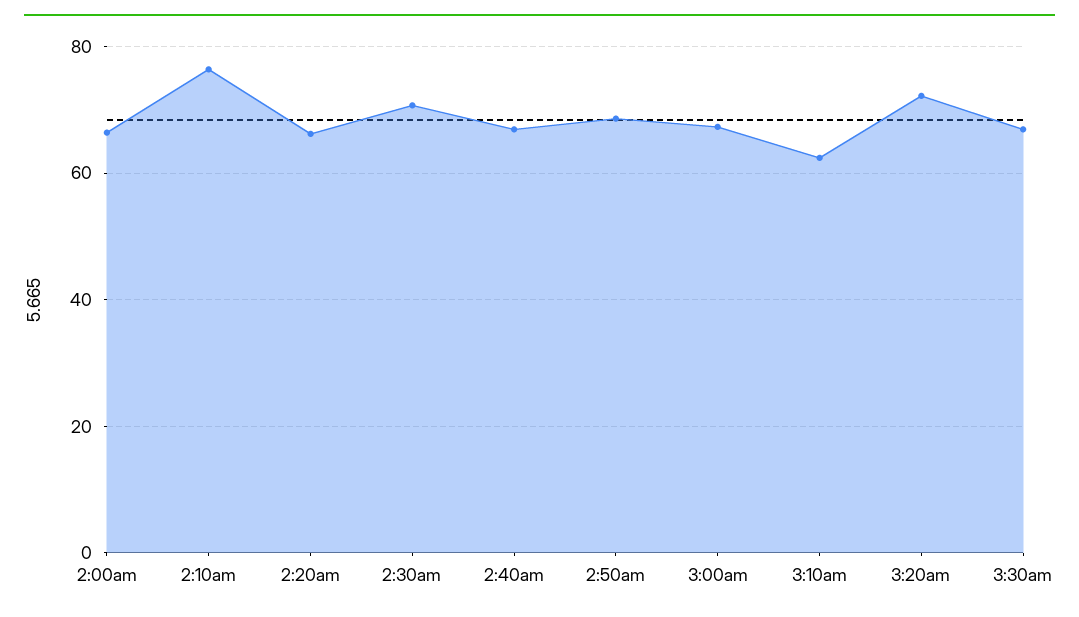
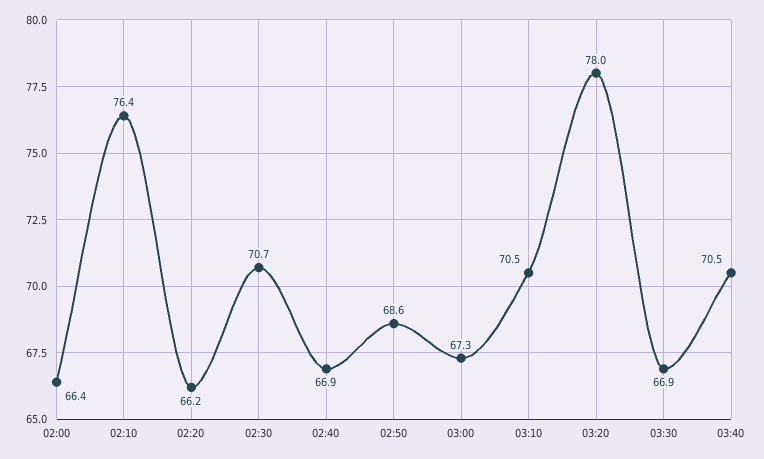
3:10am: 62 -> 70.5
3:20am: 72 -> 78
03:40: none -> 70.5

